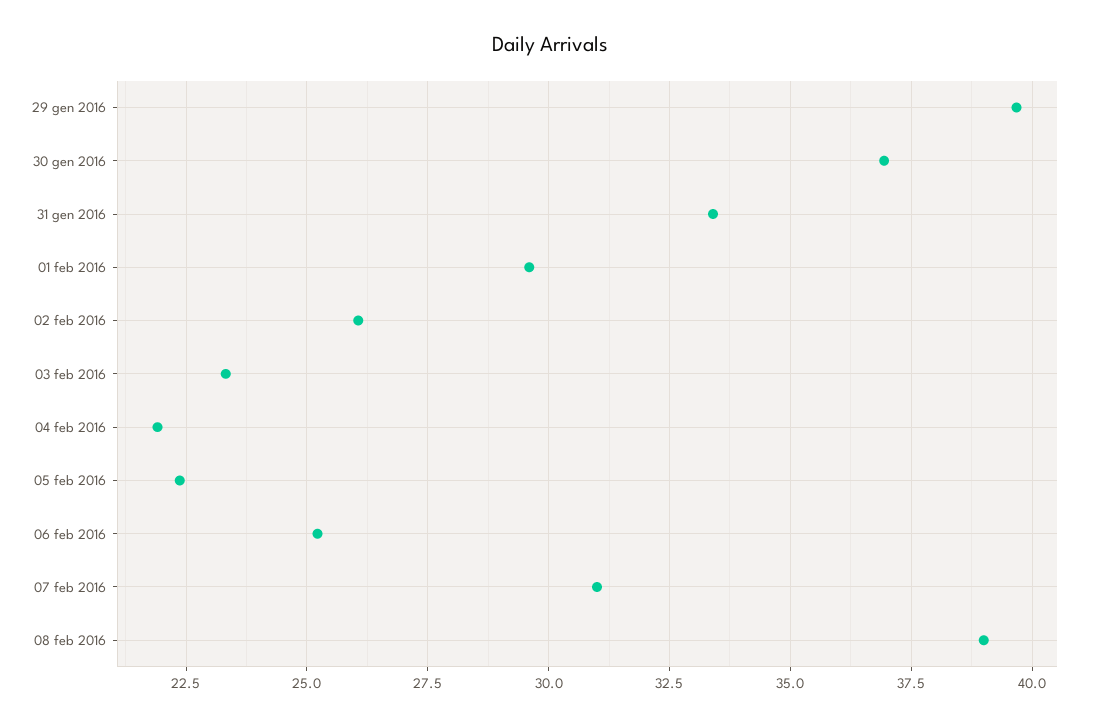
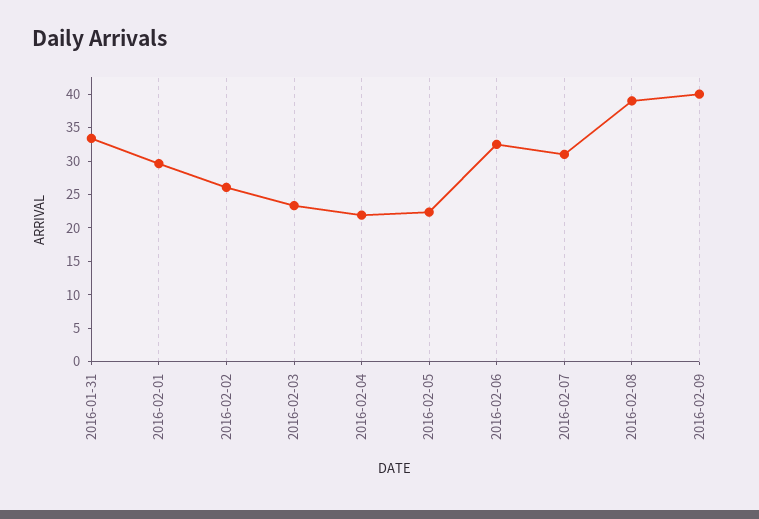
29 gen 2016: 39.75 -> none
30 gen 2016: 37 -> none
06 feb 2016: 25.25 -> 32.5
2016-02-09: none -> 40

